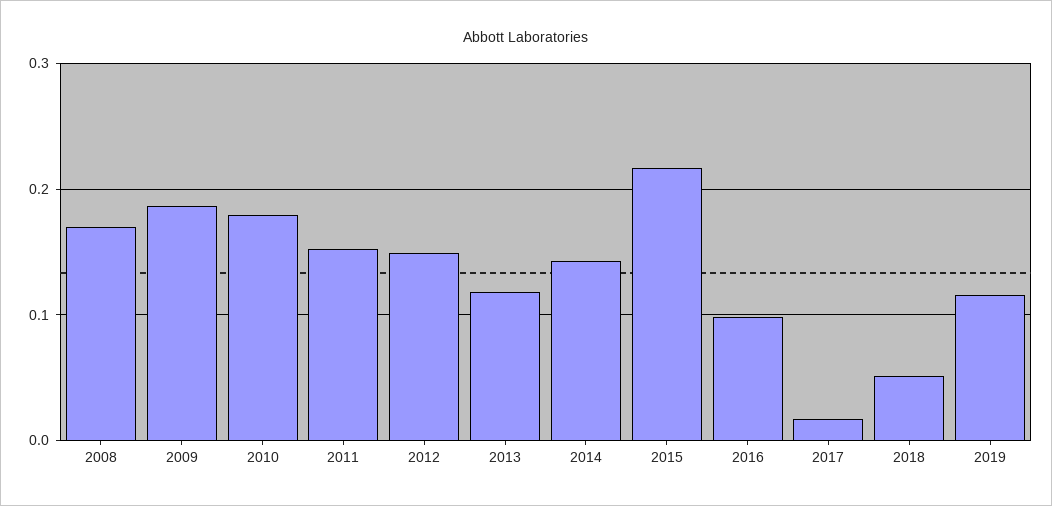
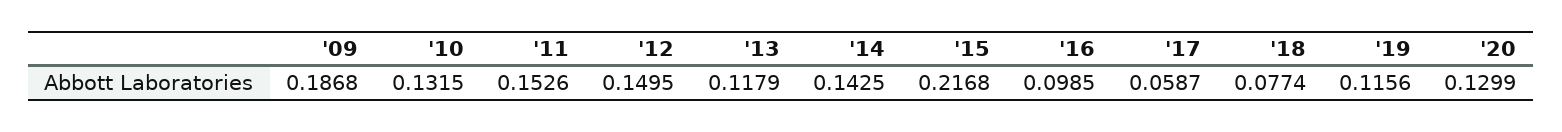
2008: 0.17 -> none
2010: 0.18 -> 0.1315
2017: 0.02 -> 0.0587
2018: 0.05 -> 0.0774
'20: none -> 0.1299

